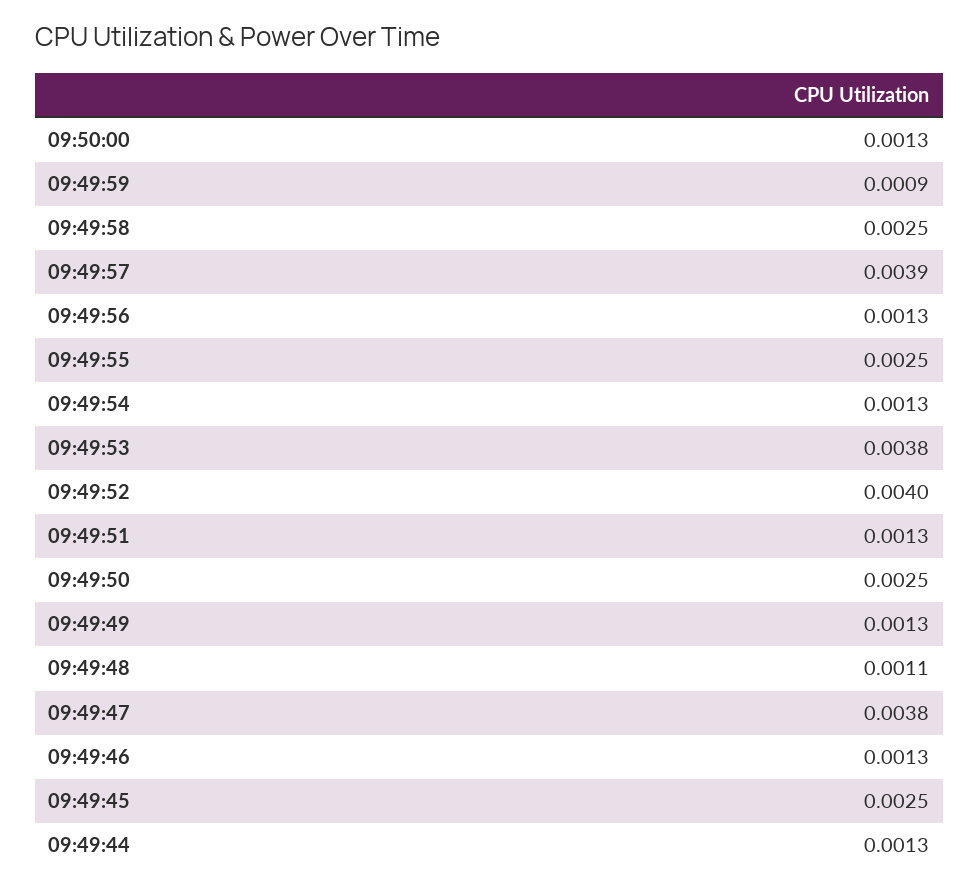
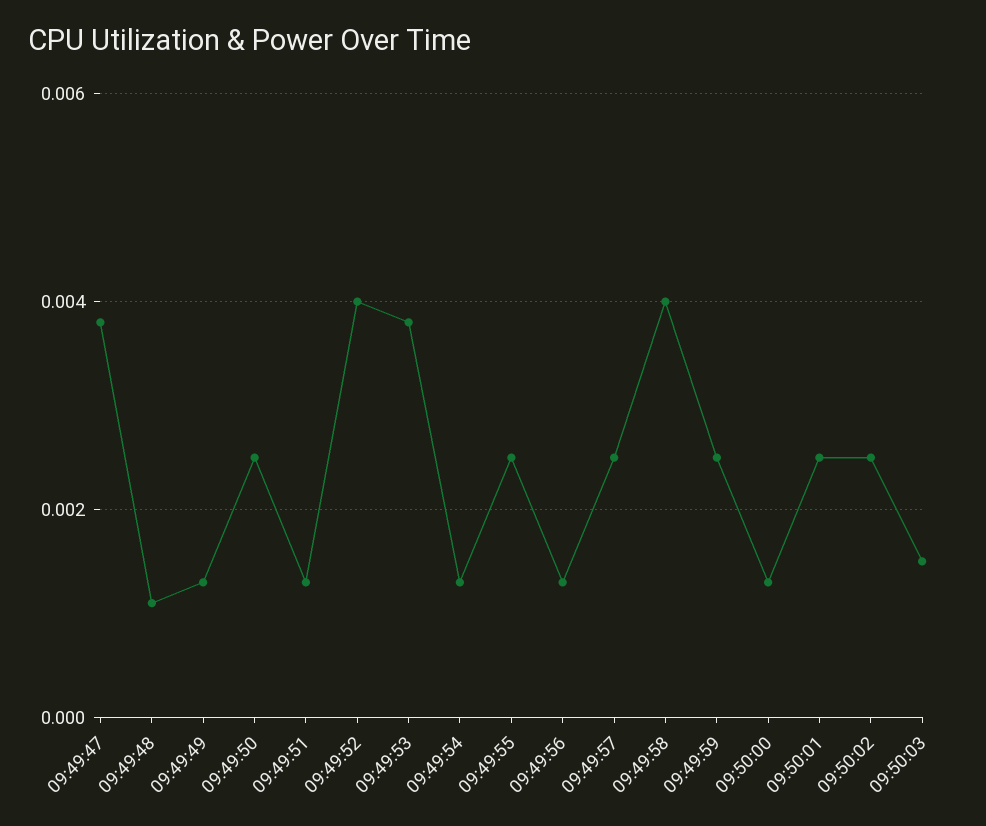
09:49:59: 0.0009 -> 0.0025
09:49:58: 0.0025 -> 0.004
09:49:57: 0.0039 -> 0.0025
09:49:46: 0.0013 -> none
09:49:45: 0.0025 -> none
09:49:44: 0.0013 -> none
09:50:01: none -> 0.0025
09:50:02: none -> 0.0025
09:50:03: none -> 0.0015

